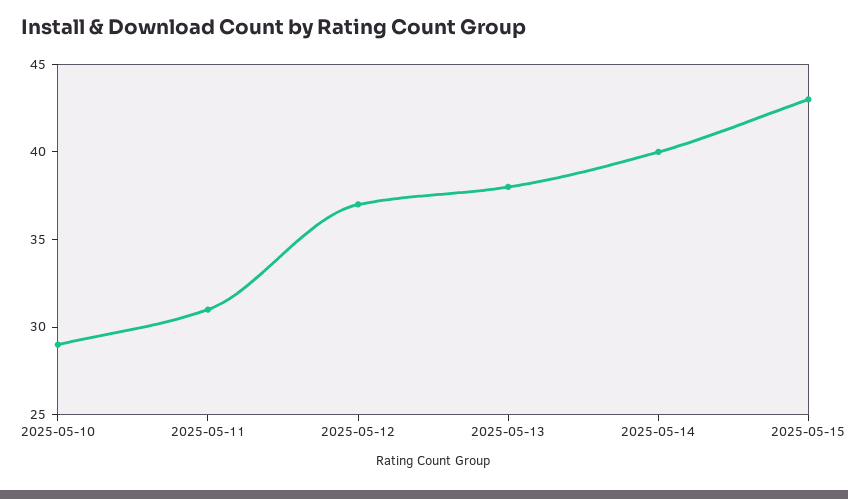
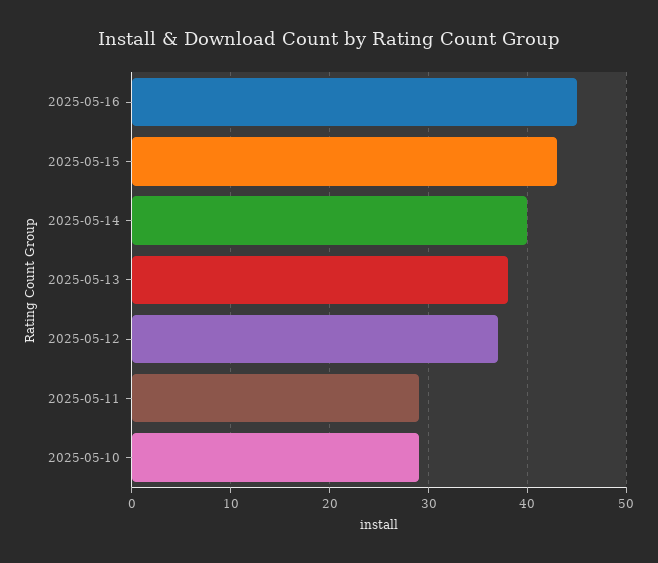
2025-05-11: 31 -> 29
2025-05-16: none -> 45

